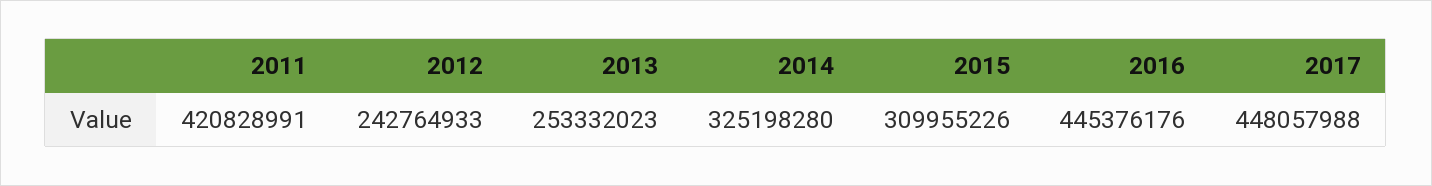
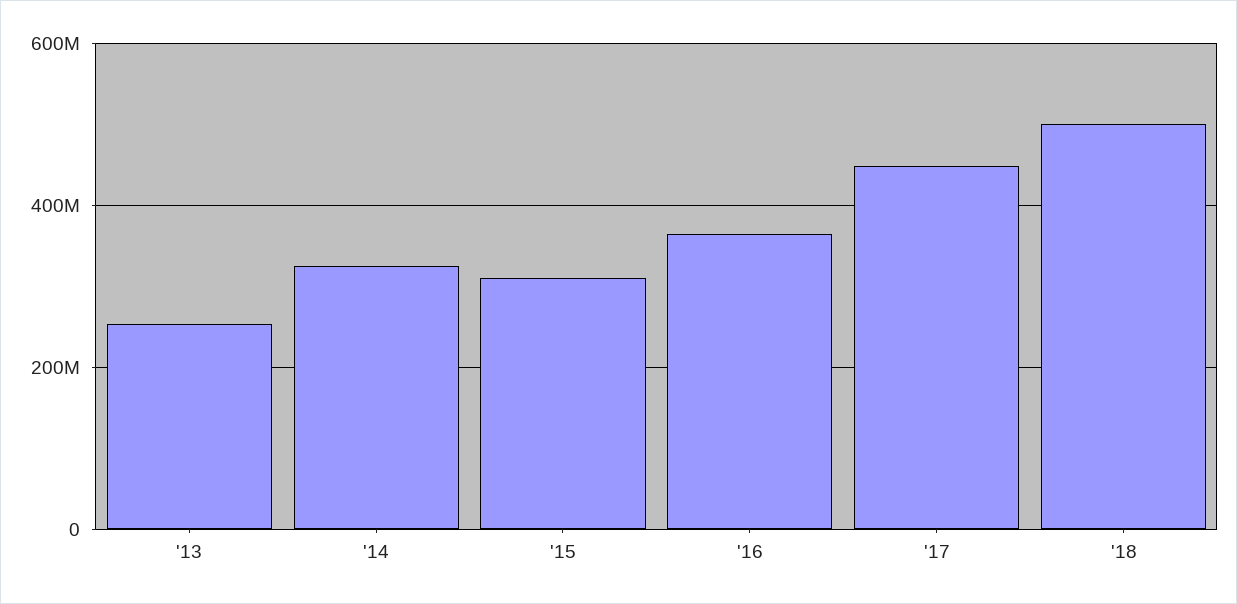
2011: 420828991 -> none
2012: 242764933 -> none
2016: 445376176 -> 360000000
'18: none -> 500000000

